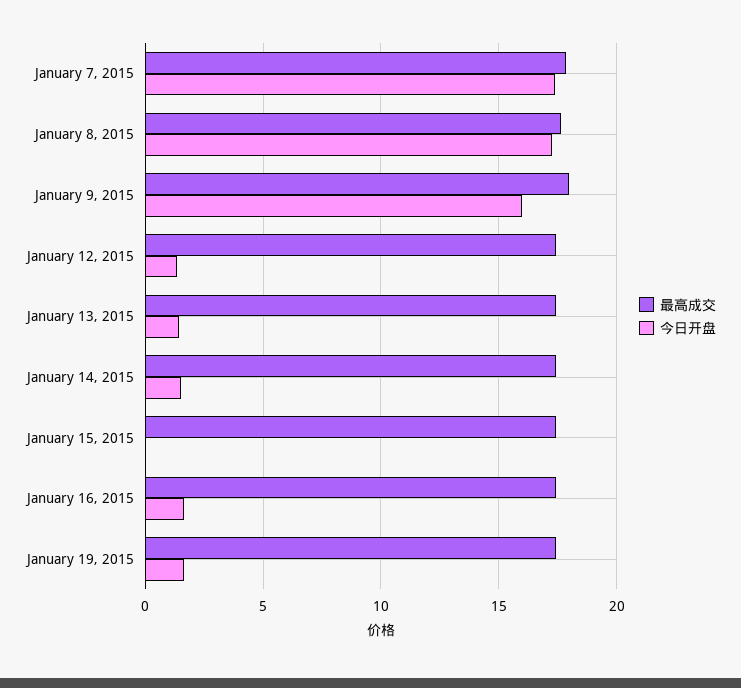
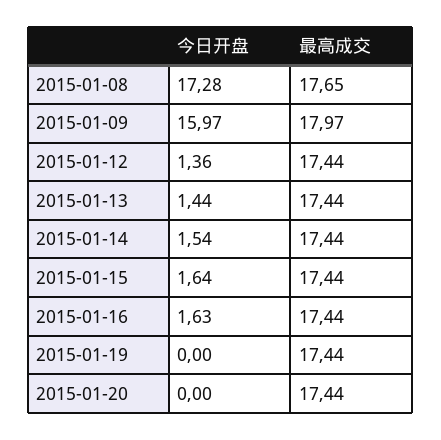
最高成交, January 7, 2015: 18 -> none
今日开盘, January 7, 2015: 17.5 -> none
今日开盘, January 15, 2015: 0 -> 1.64
今日开盘, January 19, 2015: 1.5 -> 0
今日开盘, 2015-01-20: none -> 0
最高成交, 2015-01-20: none -> 17.44

